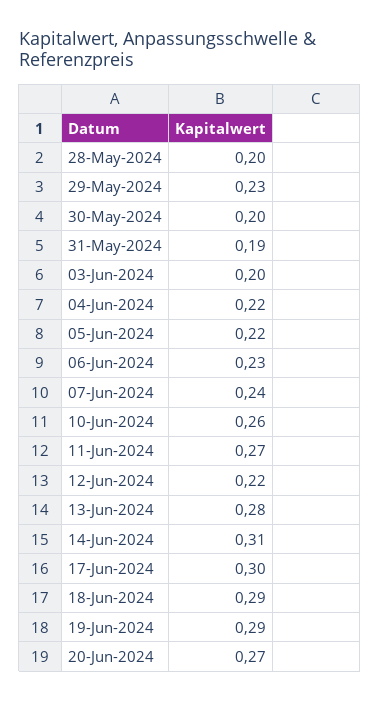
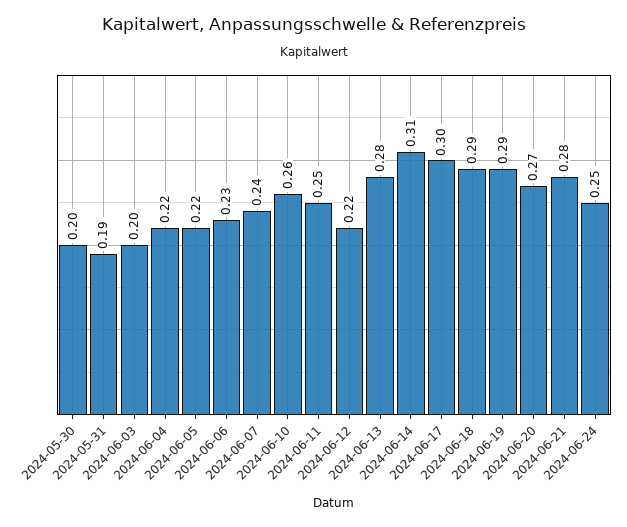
28-May-2024: 0.2 -> none
29-May-2024: 0.23 -> none
11-Jun-2024: 0.27 -> 0.25
2024-06-21: none -> 0.28
2024-06-24: none -> 0.25

